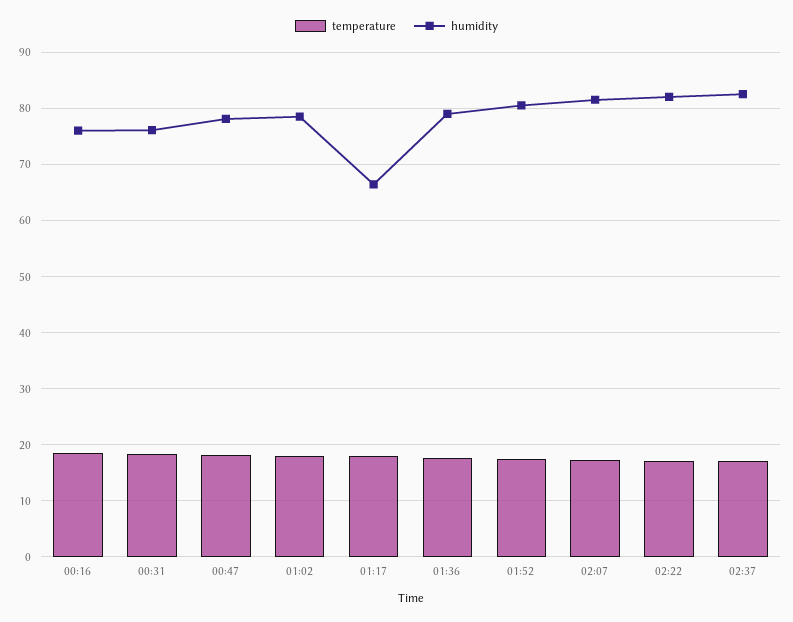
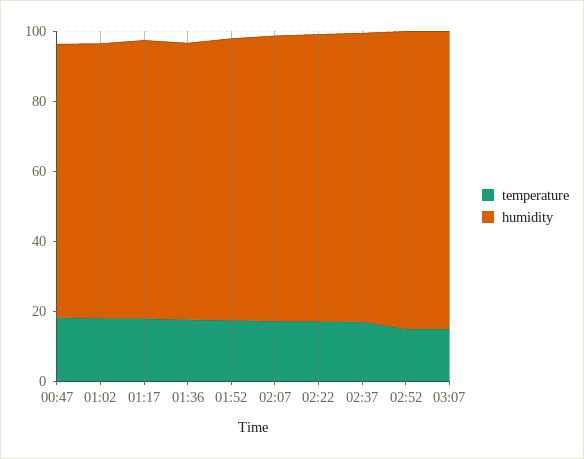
temperature, 00:16: 18 -> none
humidity, 00:16: 76 -> none
temperature, 00:31: 18 -> none
humidity, 00:31: 76 -> none
humidity, 01:17: 66 -> 80
temperature, 02:52: none -> 15
humidity, 02:52: none -> 85
temperature, 03:07: none -> 15
humidity, 03:07: none -> 85

